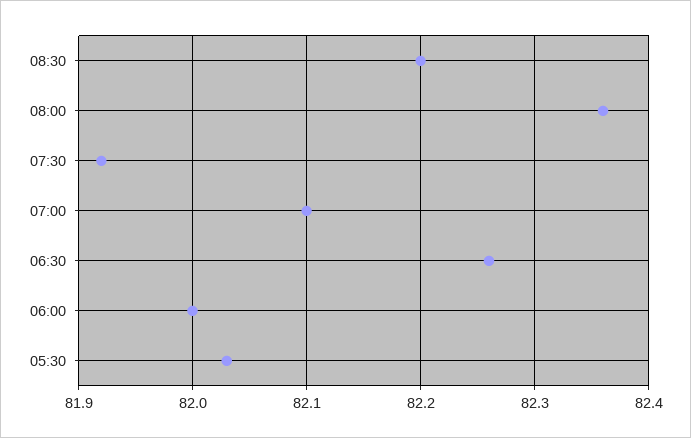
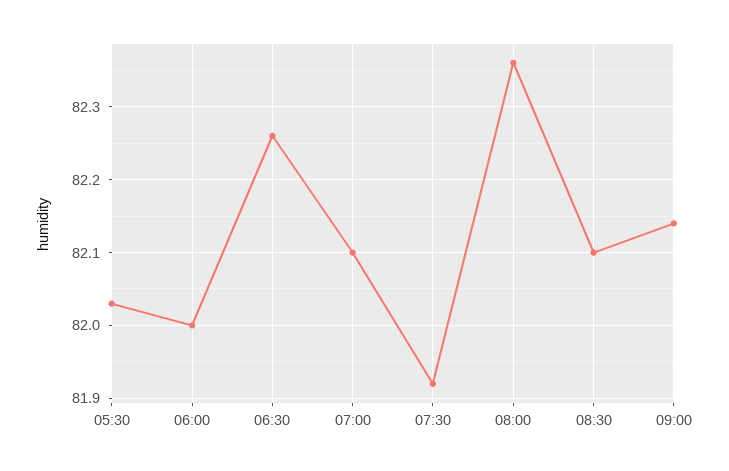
08:30: 82.2 -> 82.1
09:00: none -> 82.14

